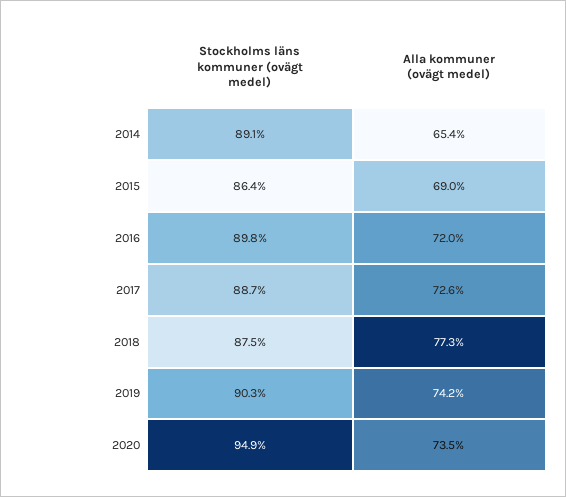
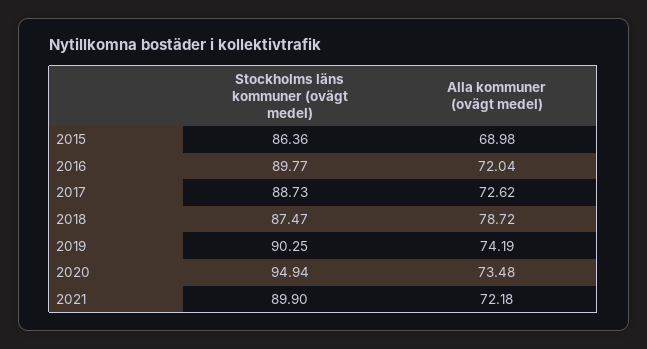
Stockholms läns kommuner (ovägt medel), 2014: 89.1 -> none
Alla kommuner (ovägt medel), 2014: 65.4 -> none
Alla kommuner (ovägt medel), 2018: 77.3 -> 78.72
Stockholms läns kommuner (ovägt medel), 2021: none -> 89.9
Alla kommuner (ovägt medel), 2021: none -> 72.18

